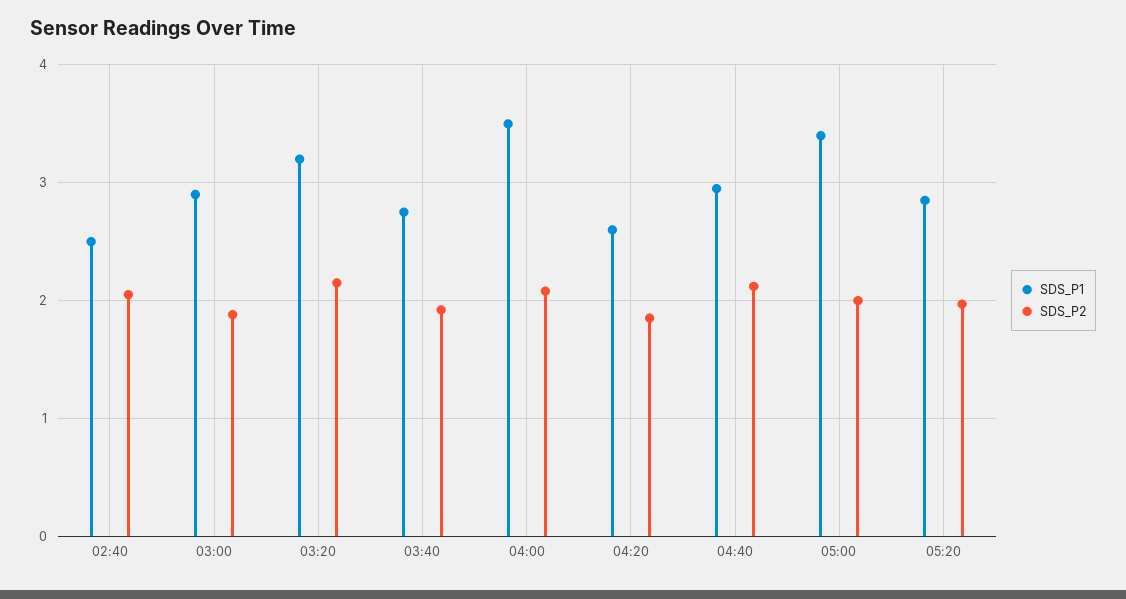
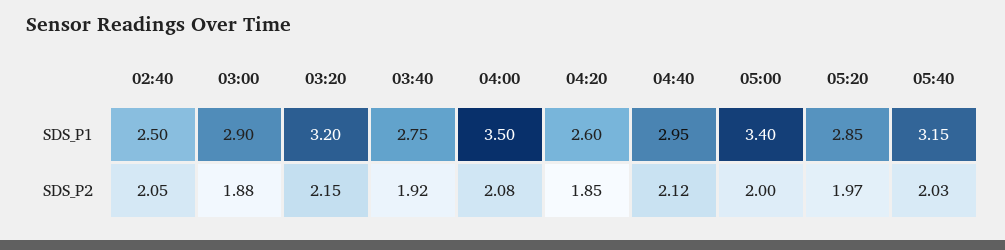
SDS_P1, 05:40: none -> 3.15
SDS_P2, 05:40: none -> 2.03

